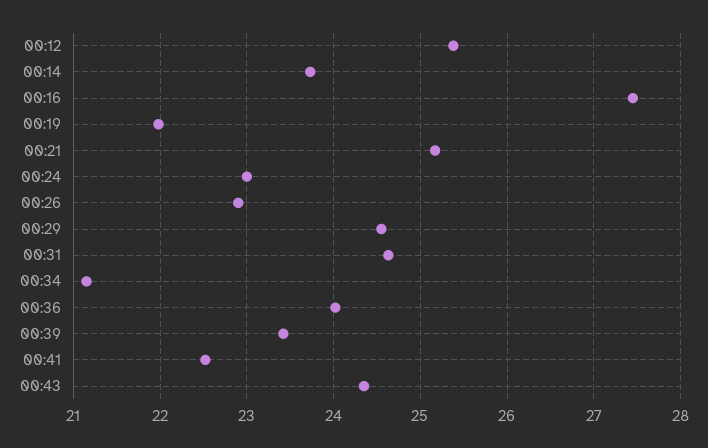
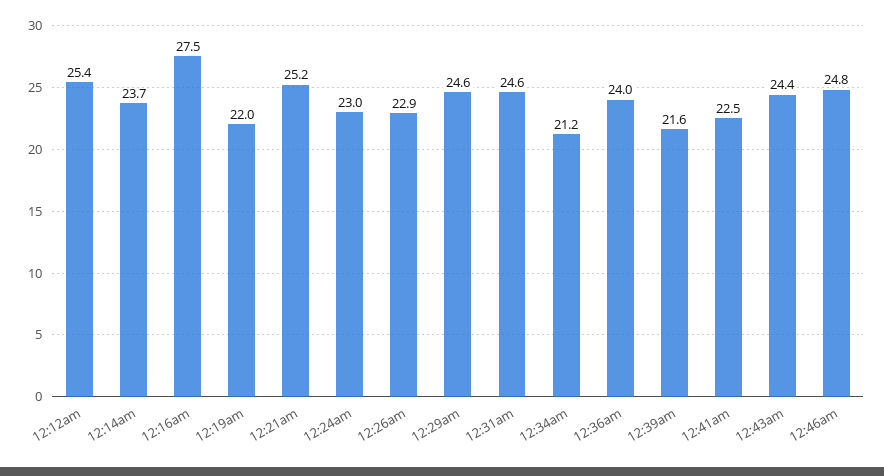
00:39: 23.4 -> 21.6
12:46am: none -> 24.8

